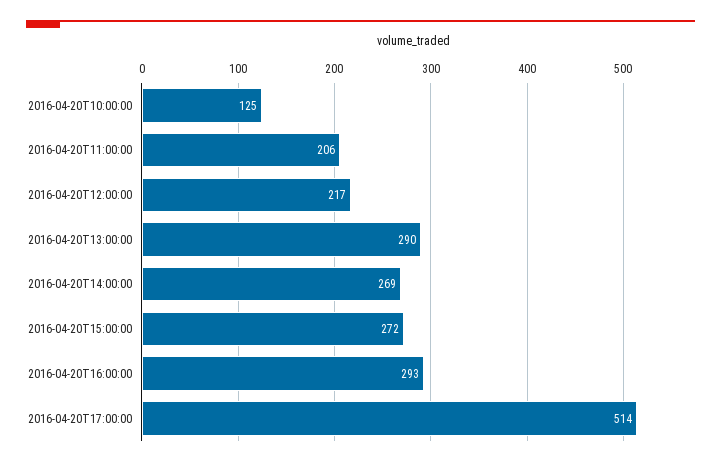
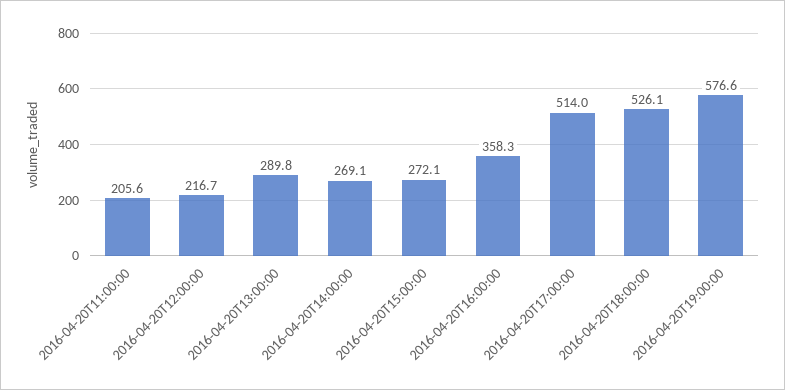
2016-04-20T10:00:00: 125 -> none
2016-04-20T16:00:00: 293 -> 358.3
2016-04-20T18:00:00: none -> 526.1
2016-04-20T19:00:00: none -> 576.6

